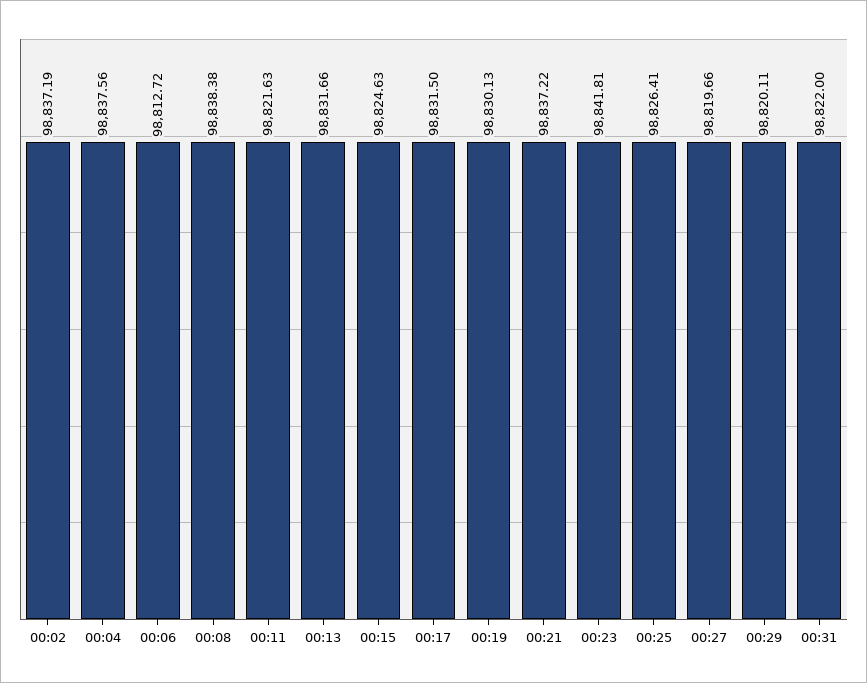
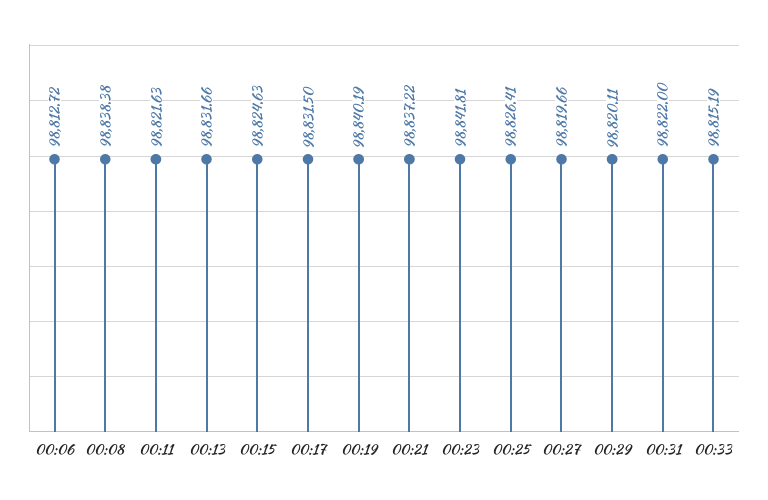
00:02: 98837.19 -> none
00:04: 98837.56 -> none
00:19: 98830.13 -> 98840.19
00:33: none -> 98815.19

